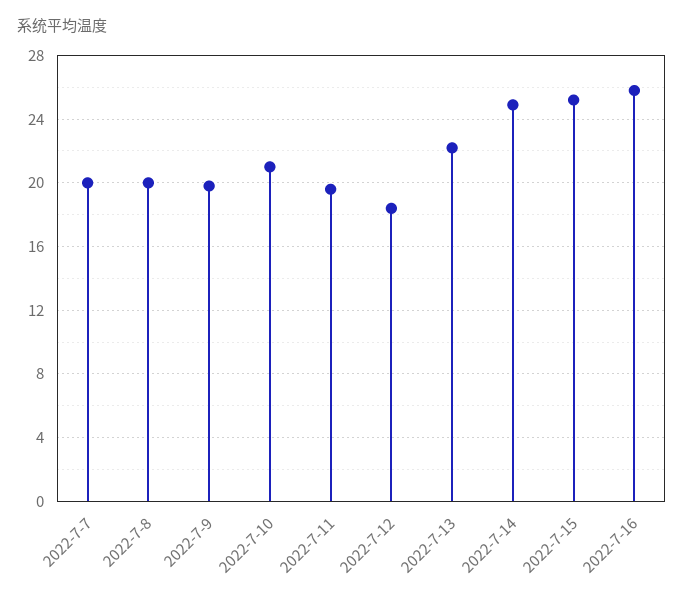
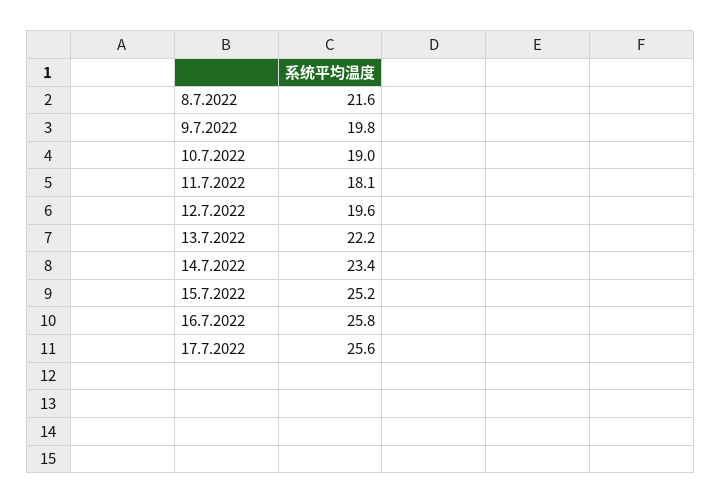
2022-7-7: 20 -> none
2022-7-8: 20 -> 21.6
2022-7-10: 21 -> 19
2022-7-11: 19.5 -> 18.1
2022-7-12: 18.5 -> 19.6
2022-7-14: 25 -> 23.4
17.7.2022: none -> 25.6

